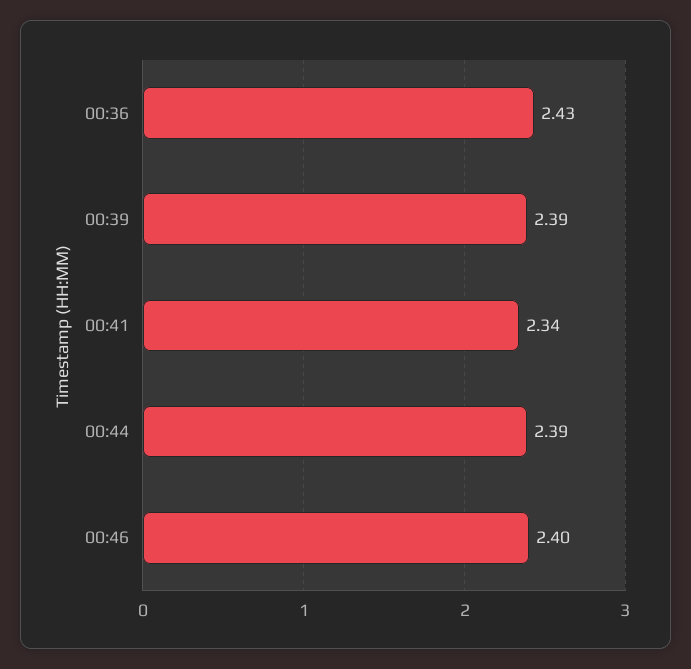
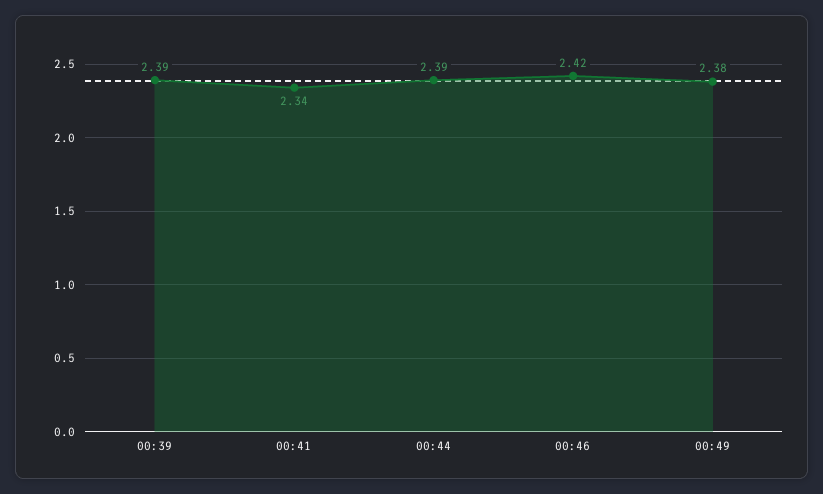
00:36: 2.43 -> none
00:46: 2.4 -> 2.42
00:49: none -> 2.38

